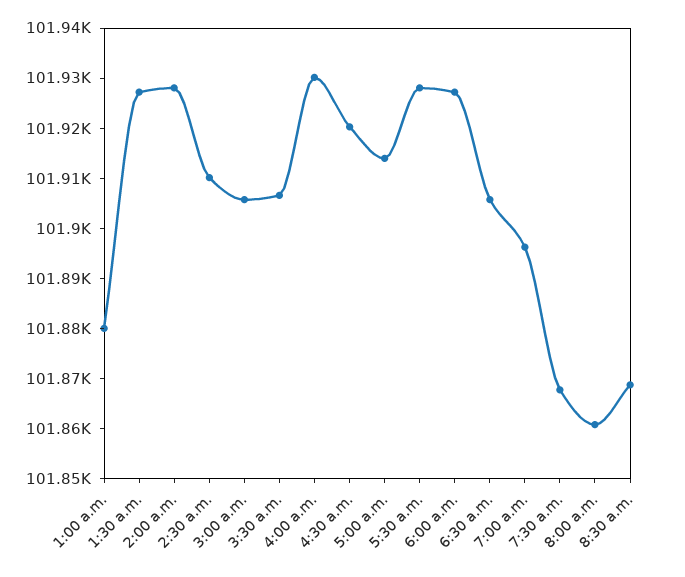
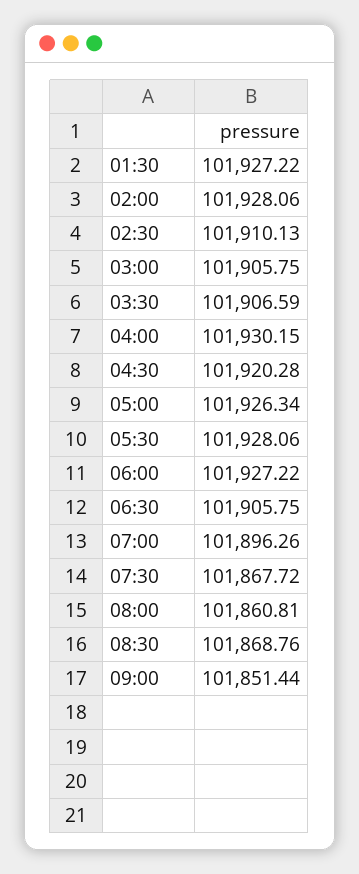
1:00 a.m.: 101880 -> none
5:00 a.m.: 101914 -> 101926.34
09:00: none -> 101851.44

